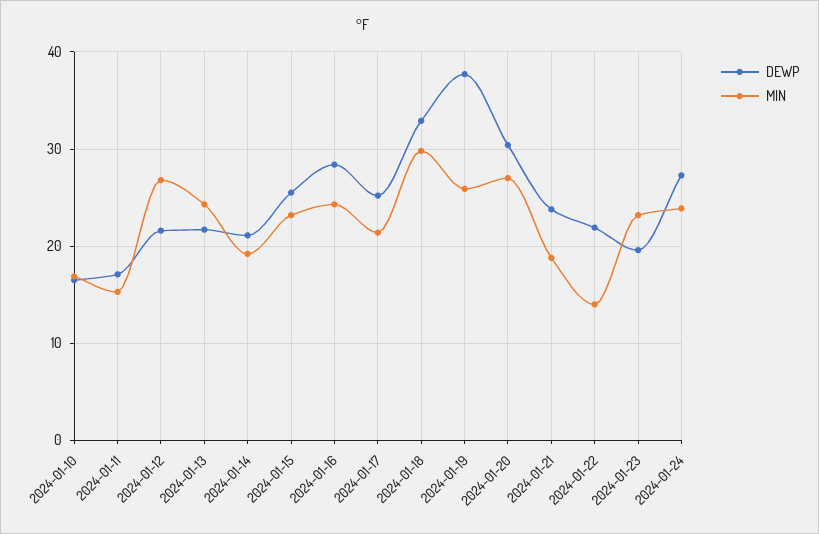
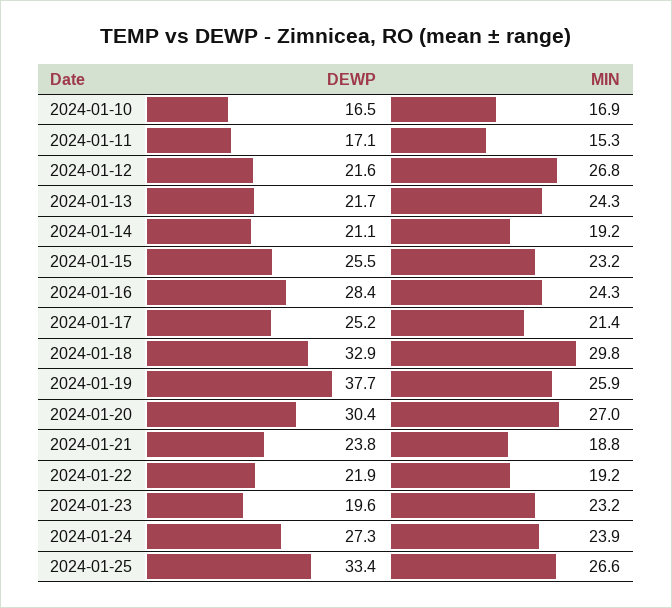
MIN, 2024-01-22: 14 -> 19.2
DEWP, 2024-01-25: none -> 33.4
MIN, 2024-01-25: none -> 26.6

